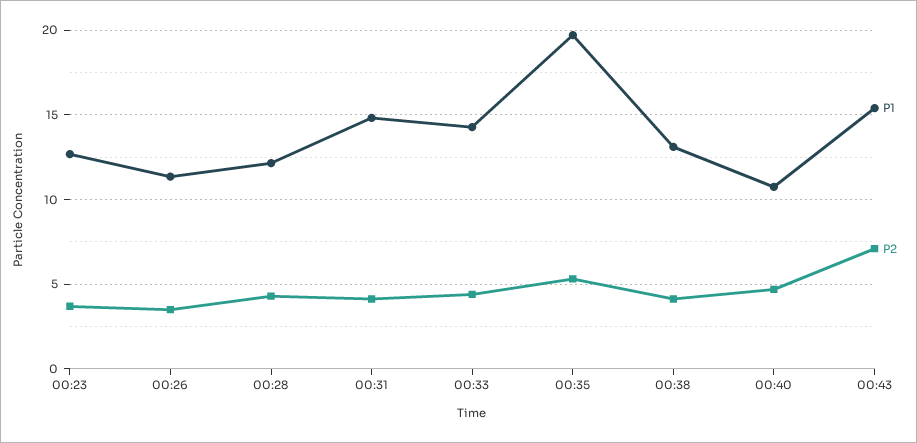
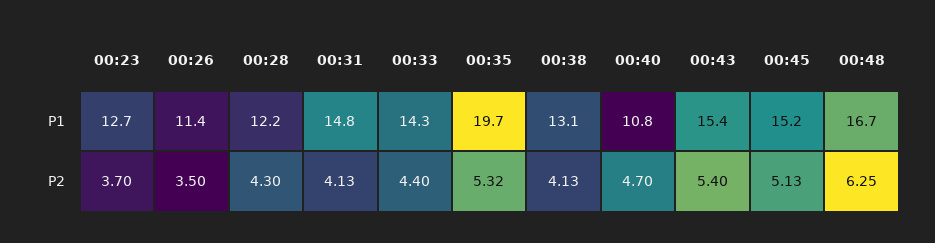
P2, 00:43: 7 -> 5.4
P1, 00:45: none -> 15.2
P1, 00:48: none -> 16.7
P2, 00:45: none -> 5.13
P2, 00:48: none -> 6.25

